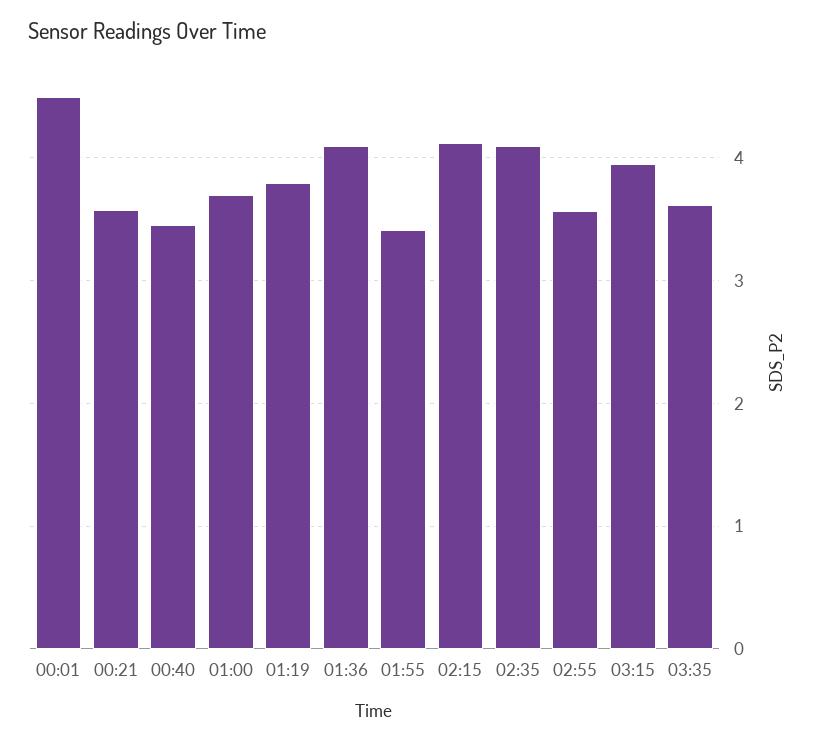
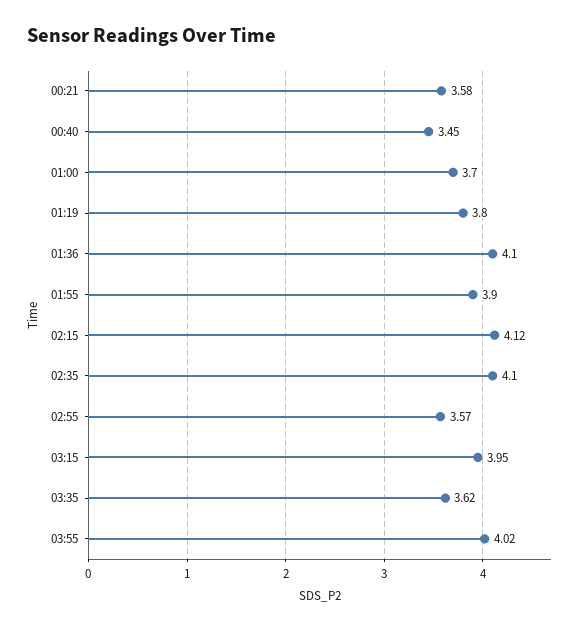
00:01: 4.5 -> none
01:55: 3.4 -> 3.9
03:55: none -> 4.02

